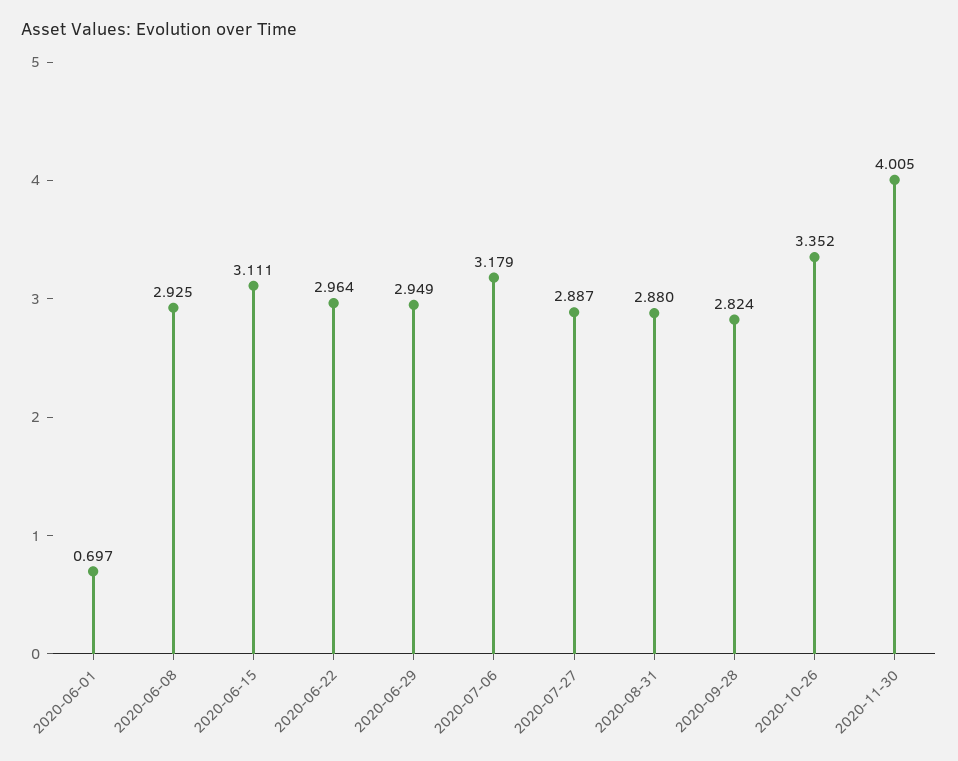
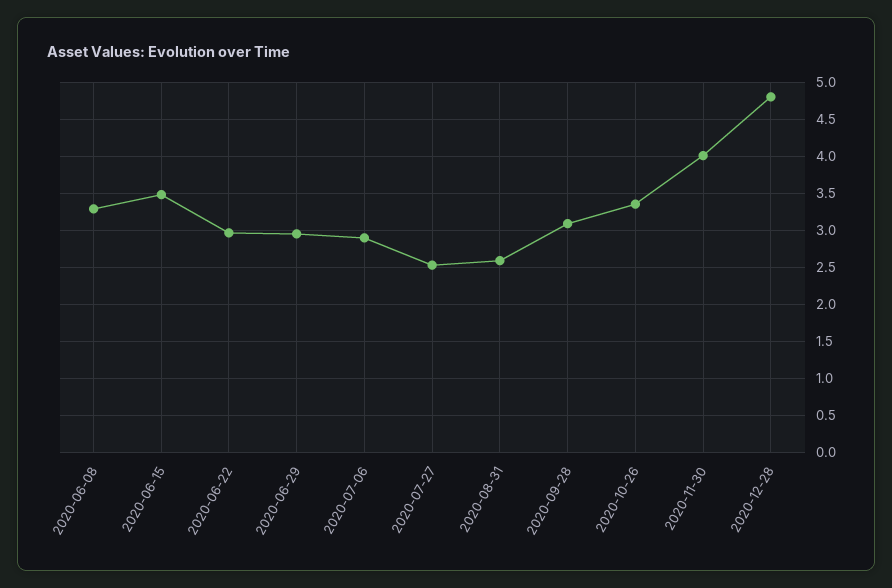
2020-06-01: 0.697 -> none
2020-06-08: 2.925 -> 3.3
2020-06-15: 3.111 -> 3.5
2020-07-06: 3.179 -> 2.9
2020-07-27: 2.887 -> 2.5
2020-08-31: 2.88 -> 2.6
2020-09-28: 2.824 -> 3.1
2020-12-28: none -> 4.8

